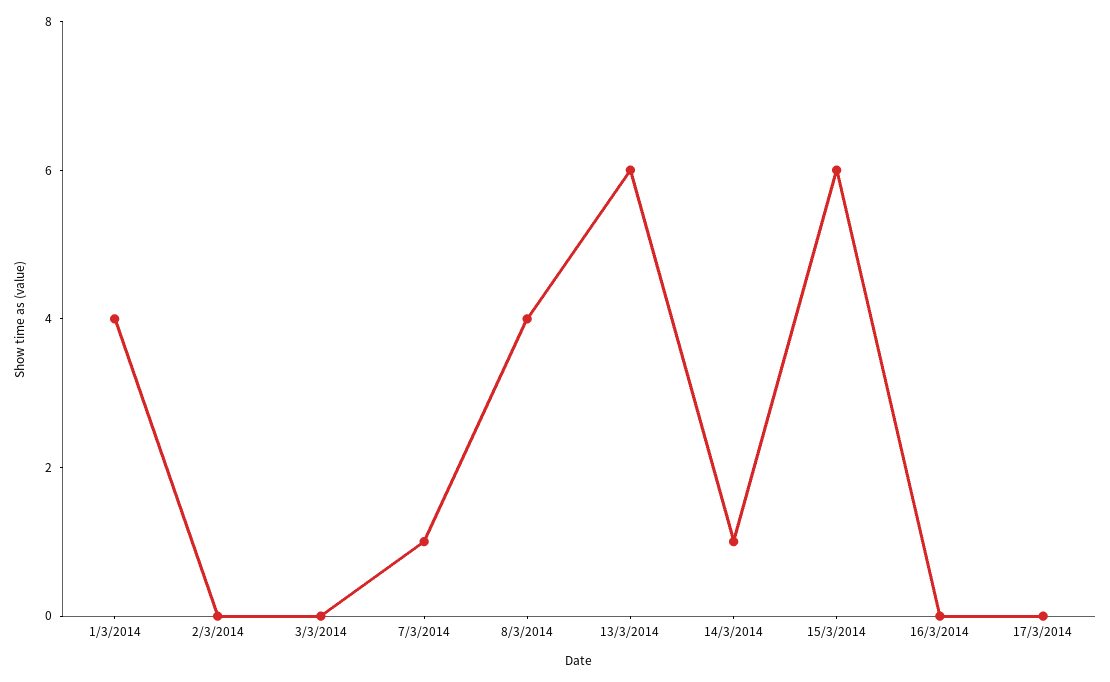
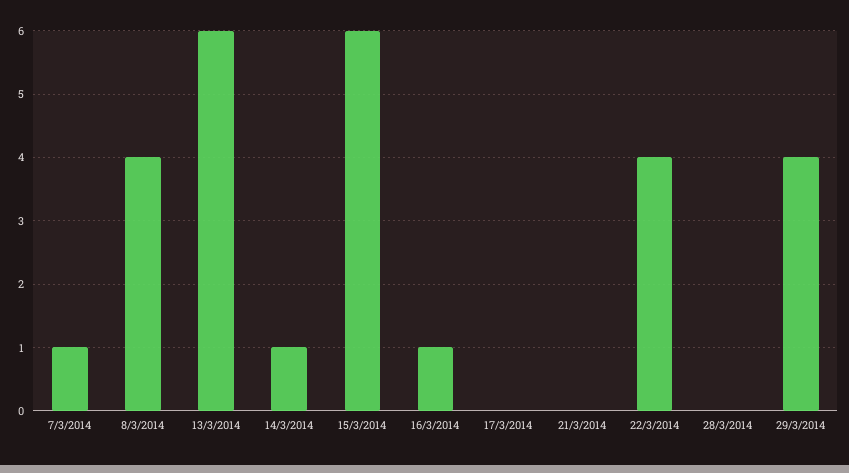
1/3/2014: 4 -> none
2/3/2014: 0 -> none
3/3/2014: 0 -> none
16/3/2014: 0 -> 1
21/3/2014: none -> 0
22/3/2014: none -> 4
28/3/2014: none -> 0
29/3/2014: none -> 4

